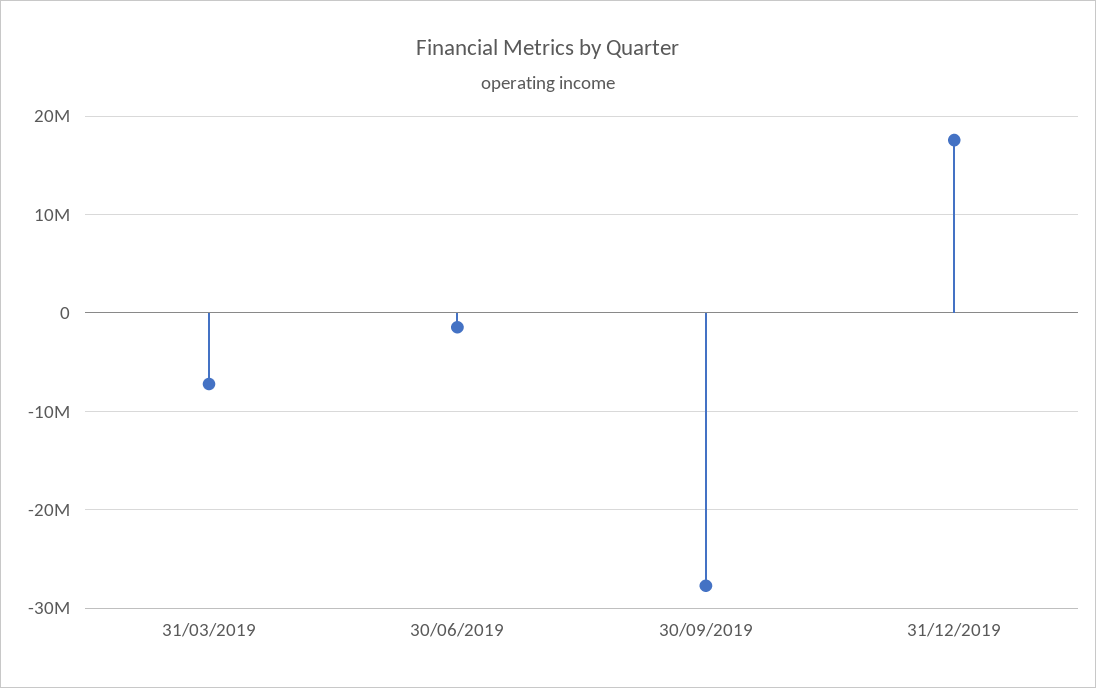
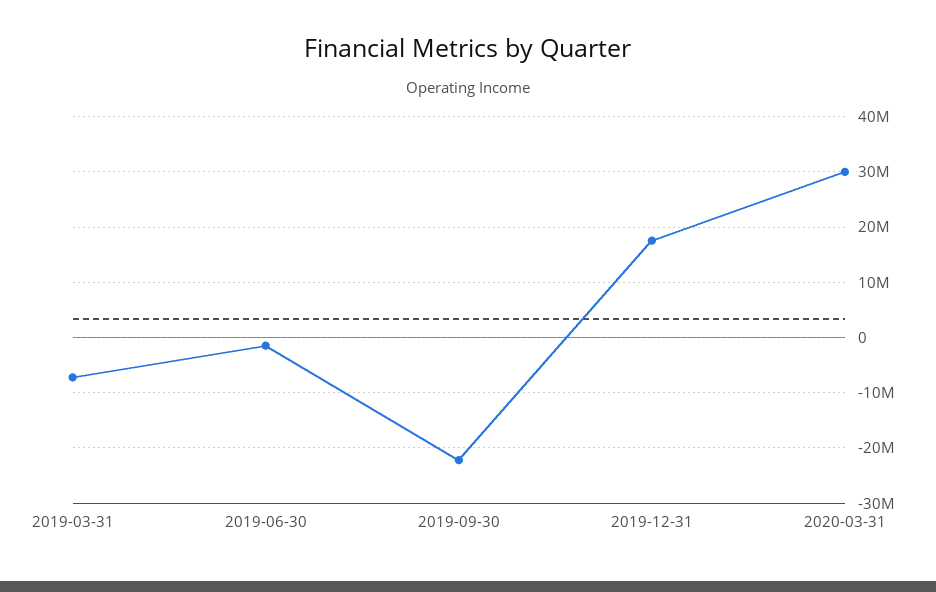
30/09/2019: -28000000 -> -22000000
2020-03-31: none -> 30000000

